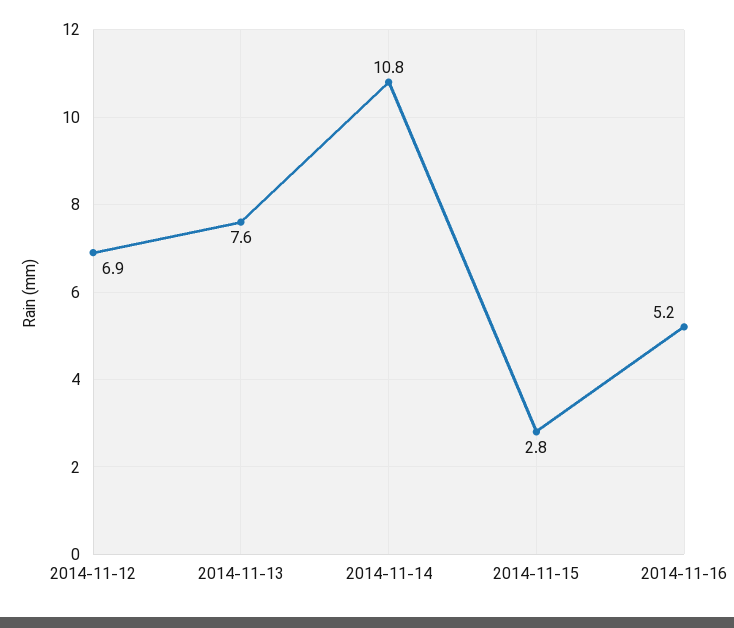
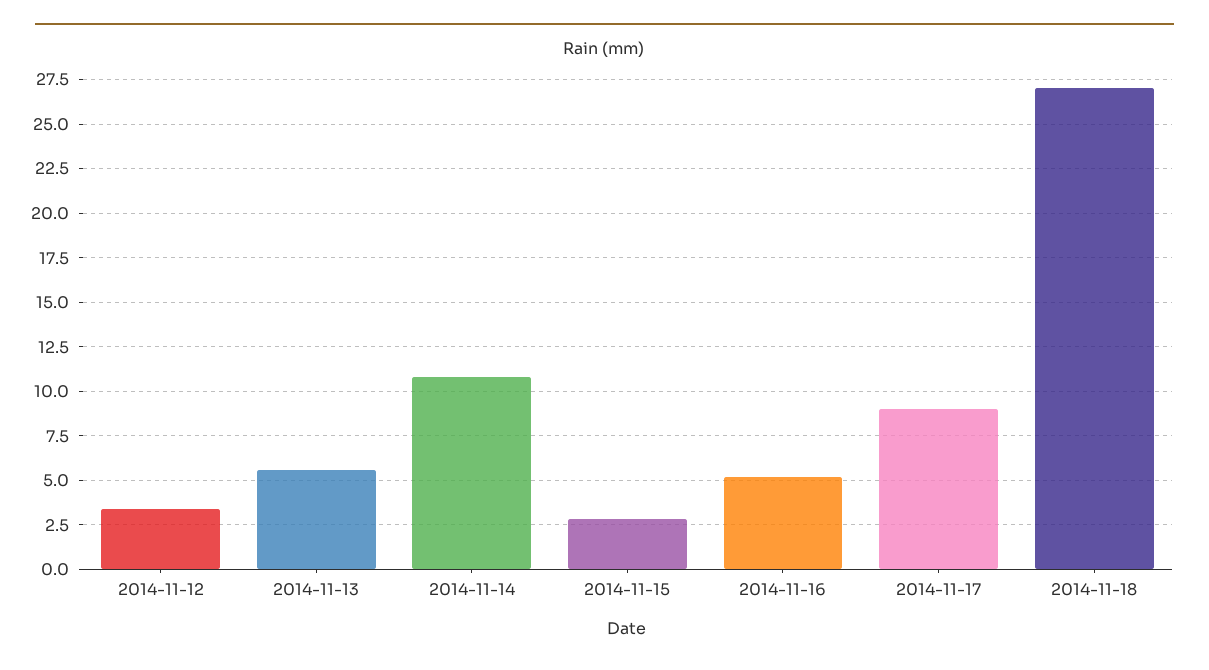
2014-11-12: 6.9 -> 3.5
2014-11-13: 7.6 -> 5.5
2014-11-17: none -> 9
2014-11-18: none -> 27

